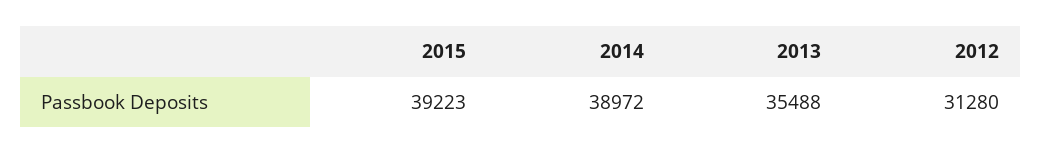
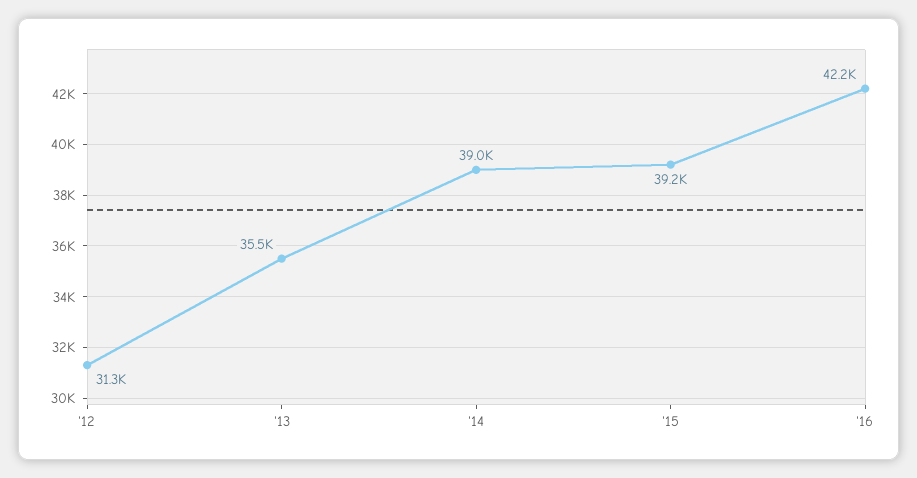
'16: none -> 42200

